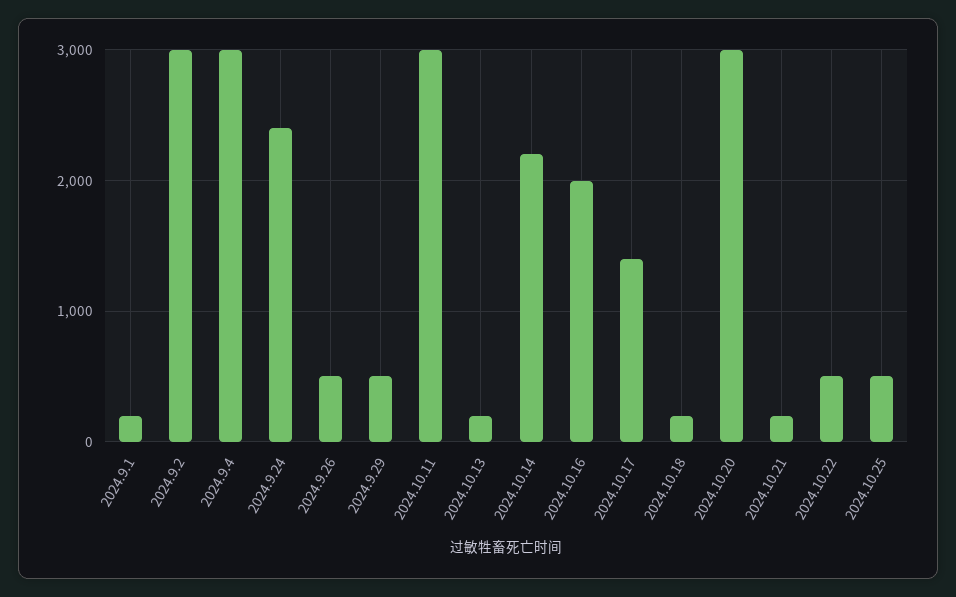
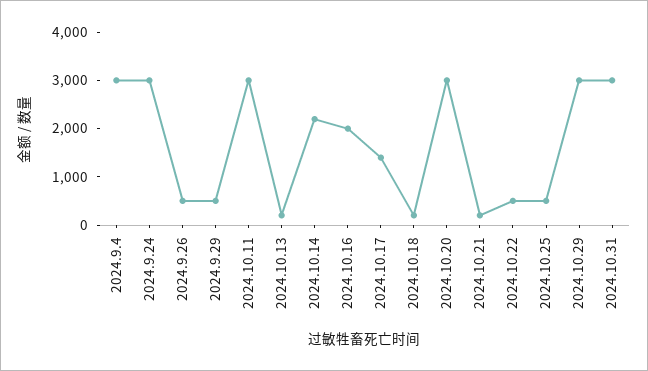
2024.9.1: 200 -> none
2024.9.2: 3000 -> none
2024.9.24: 2400 -> 3000
2024.10.29: none -> 3000
2024.10.31: none -> 3000

